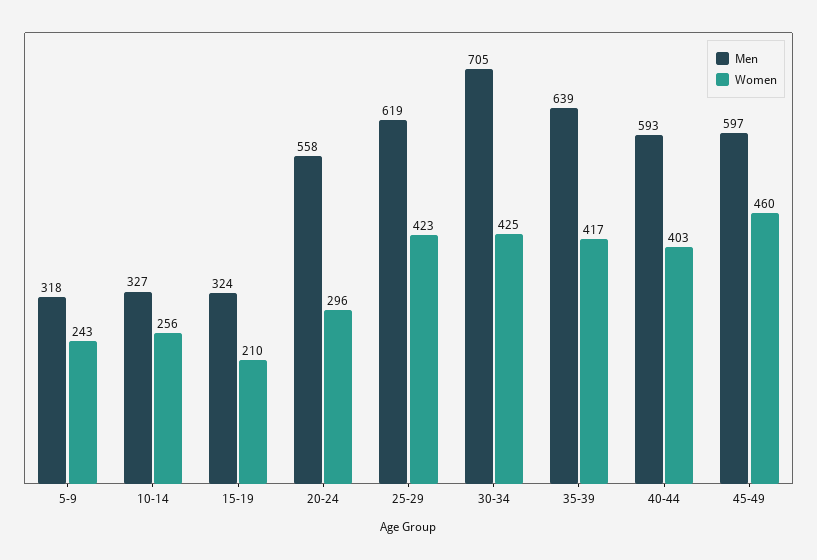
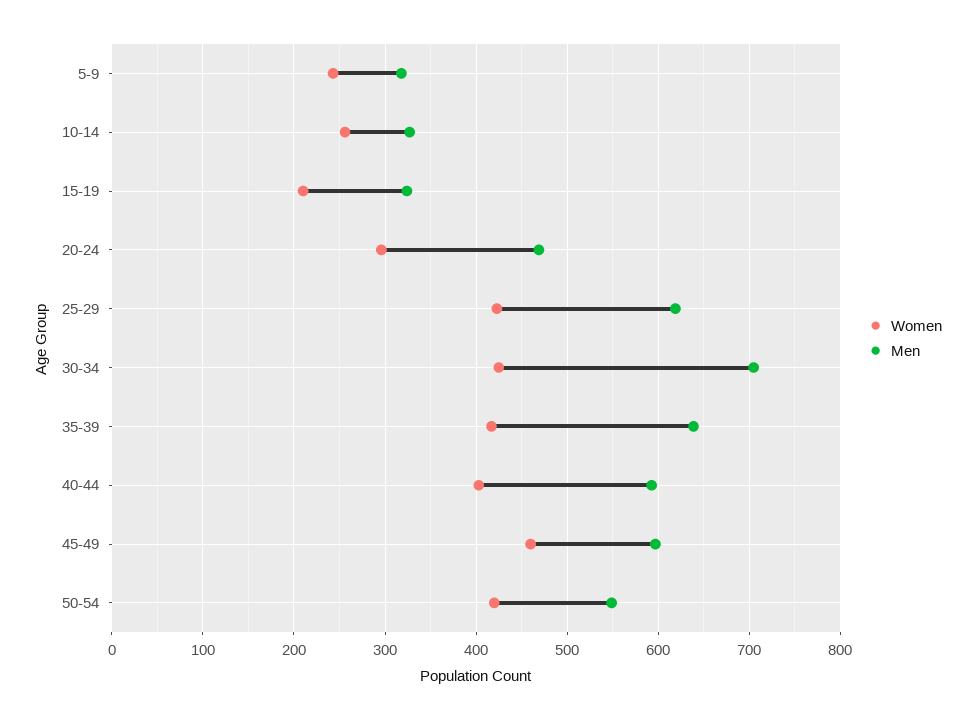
Men, 20-24: 558 -> 470
Women, 50-54: none -> 420
Men, 50-54: none -> 550

